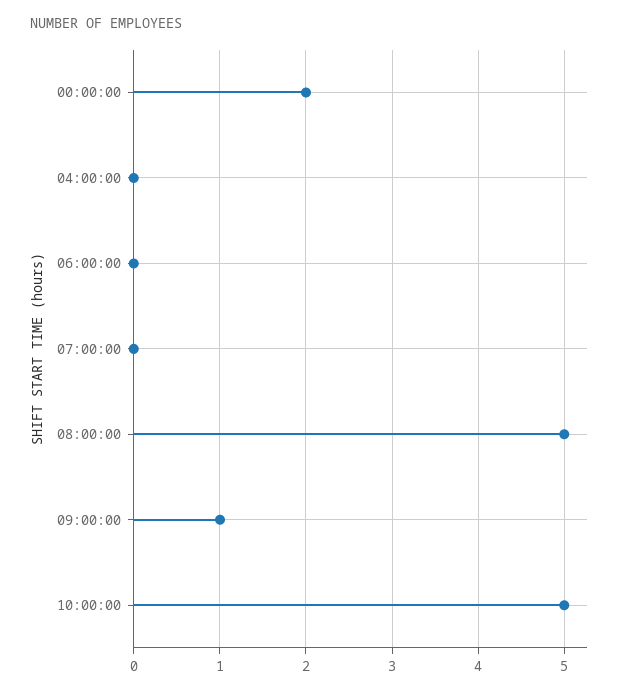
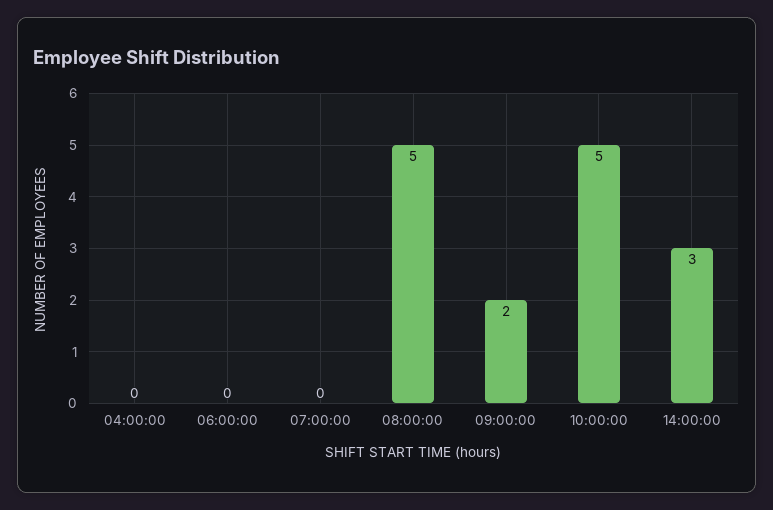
00:00:00: 2 -> none
09:00:00: 1 -> 2
14:00:00: none -> 3

